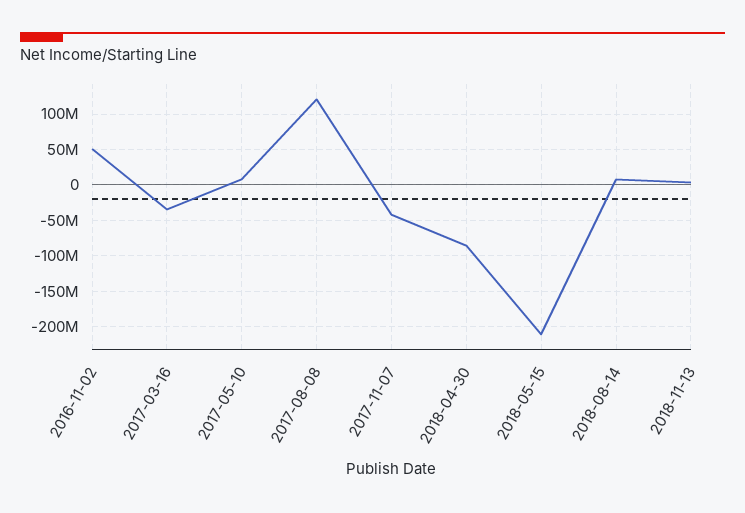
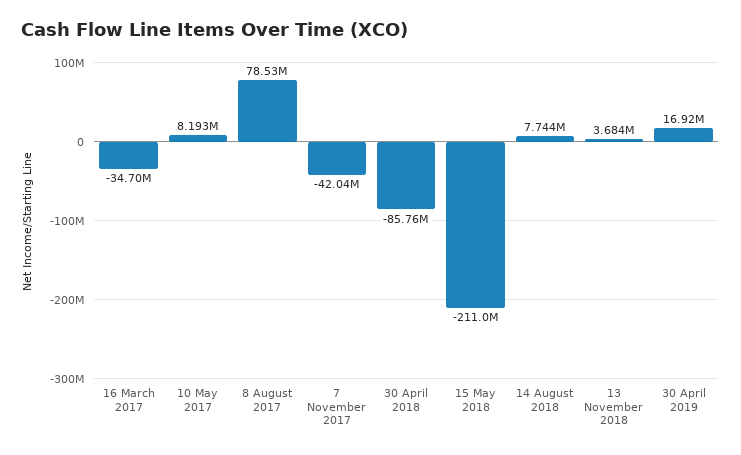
2016-11-02: 50000000 -> none
2017-08-08: 120000000 -> 78530000
30 April 2019: none -> 16920000

